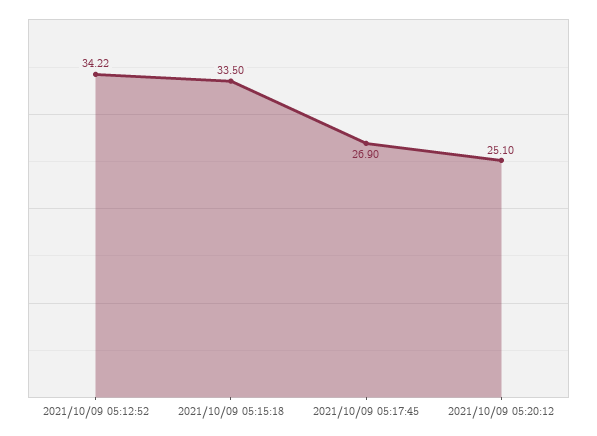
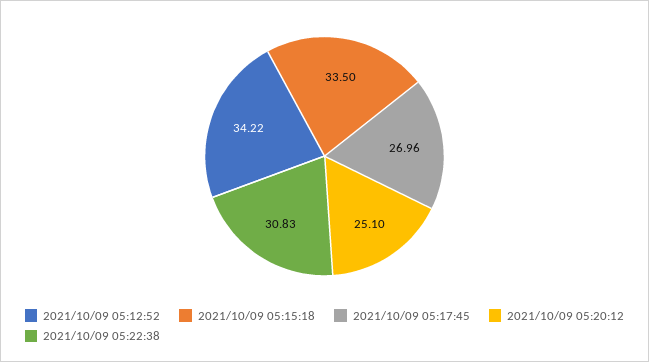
2021/10/09 05:17:45: 26.9 -> 26.96
2021/10/09 05:22:38: none -> 30.83

